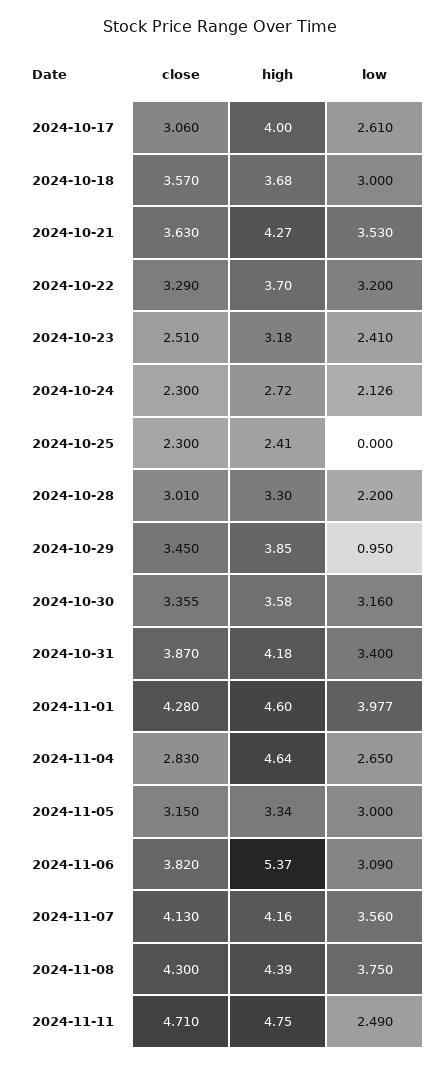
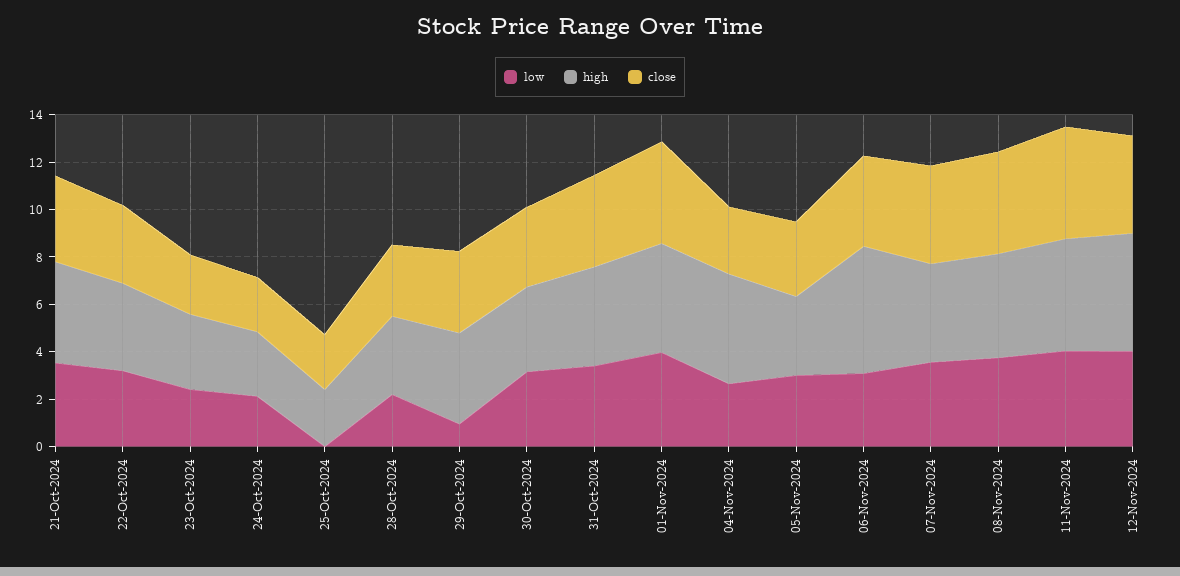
close, 2024-10-17: 3.06 -> none
high, 2024-10-17: 4 -> none
low, 2024-10-17: 2.61 -> none
close, 2024-10-18: 3.57 -> none
high, 2024-10-18: 3.68 -> none
low, 2024-10-18: 3 -> none
low, 2024-11-11: 2.49 -> 4
low, 12-Nov-2024: none -> 4
high, 12-Nov-2024: none -> 5
close, 12-Nov-2024: none -> 4

